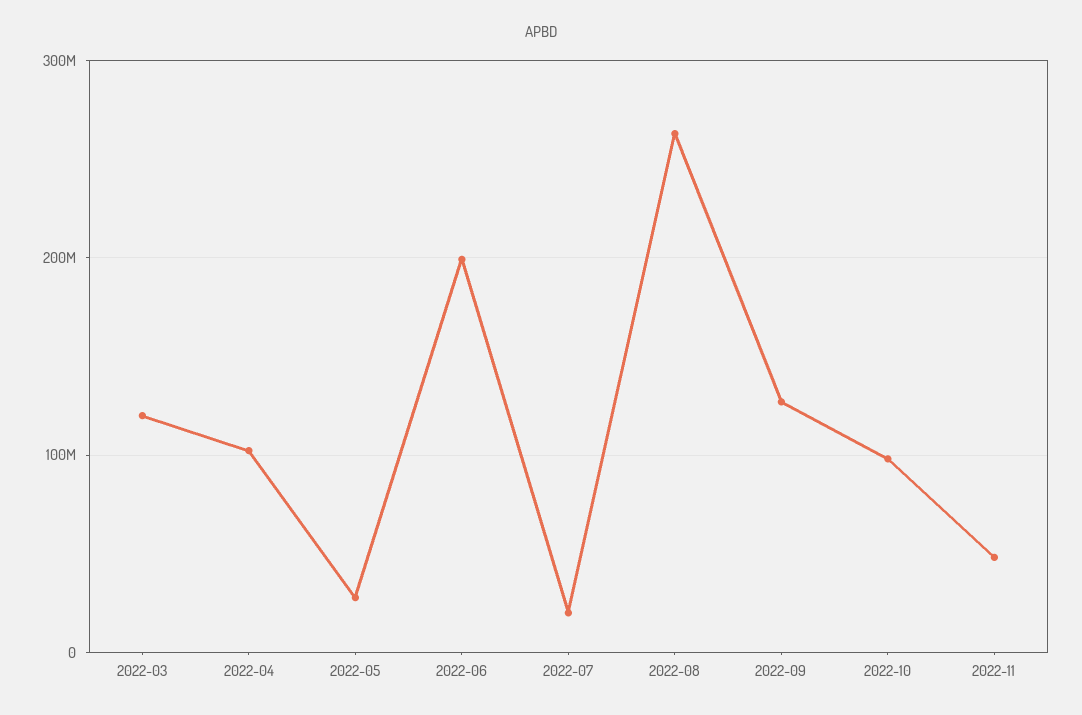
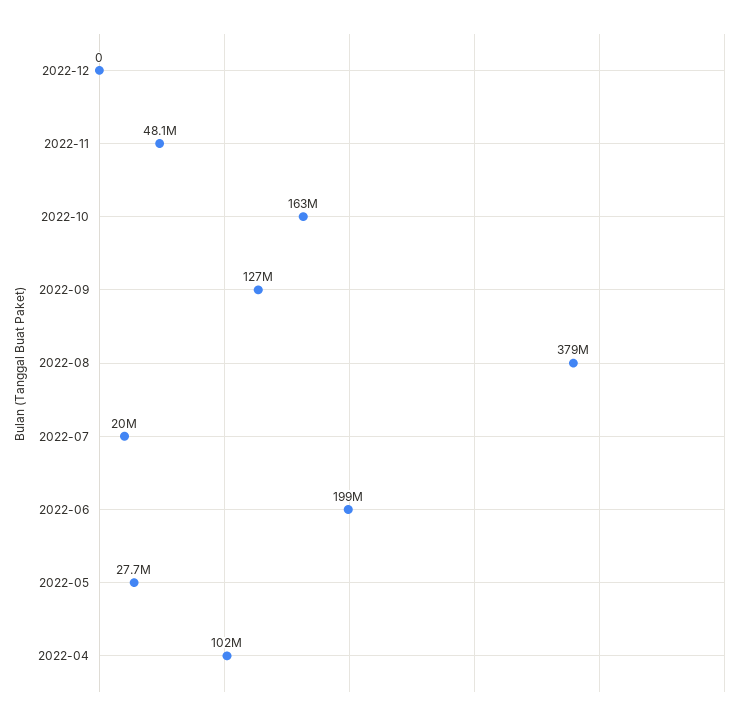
2022-03: 120000000 -> none
2022-08: 260000000 -> 379000000
2022-10: 100000000 -> 163000000
2022-12: none -> 0

